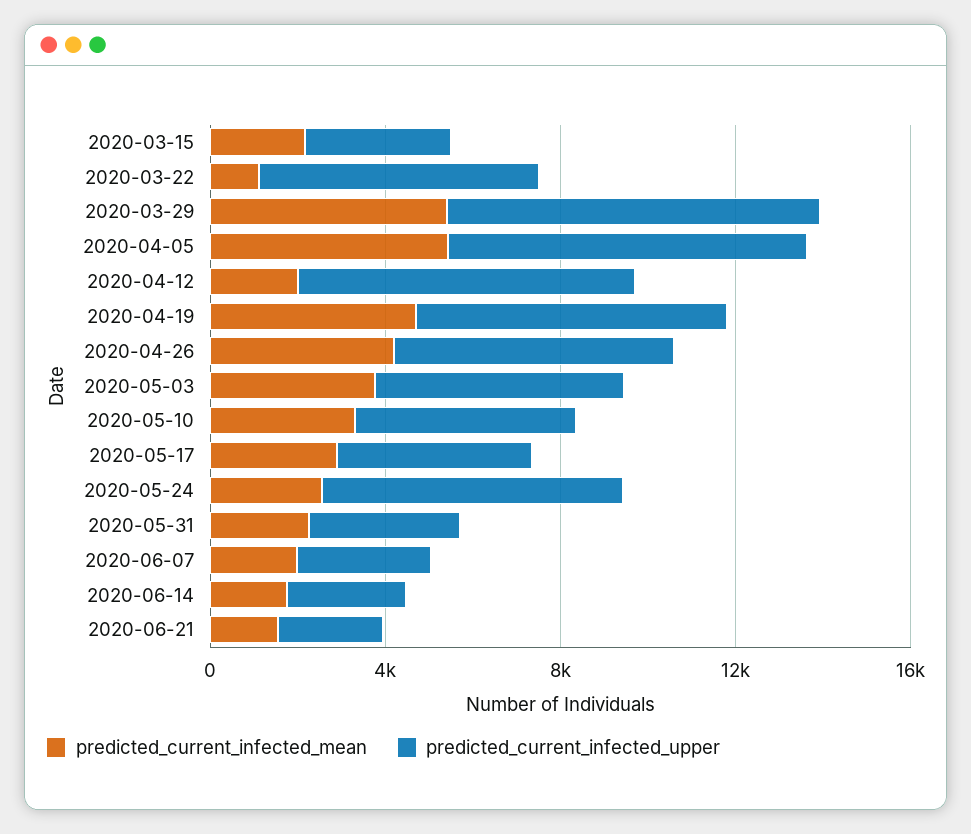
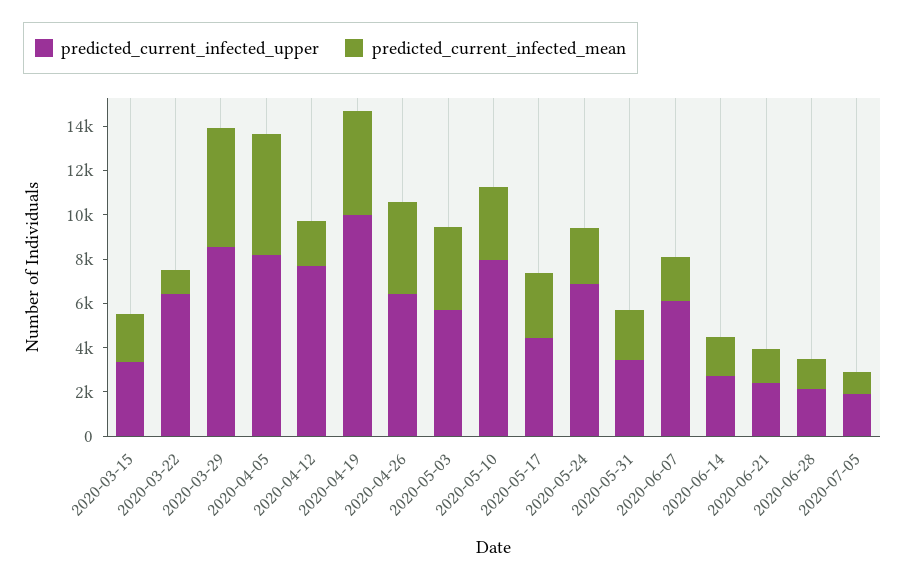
predicted_current_infected_upper, 2020-04-19: 7000 -> 10000
predicted_current_infected_upper, 2020-05-10: 5000 -> 8000
predicted_current_infected_upper, 2020-06-07: 3000 -> 6000
predicted_current_infected_upper, 2020-06-28: none -> 2000
predicted_current_infected_mean, 2020-06-28: none -> 1500
predicted_current_infected_upper, 2020-07-05: none -> 2000
predicted_current_infected_mean, 2020-07-05: none -> 1000

